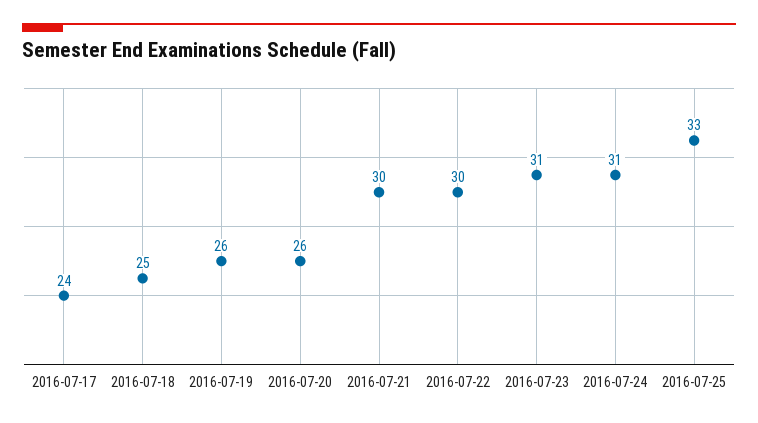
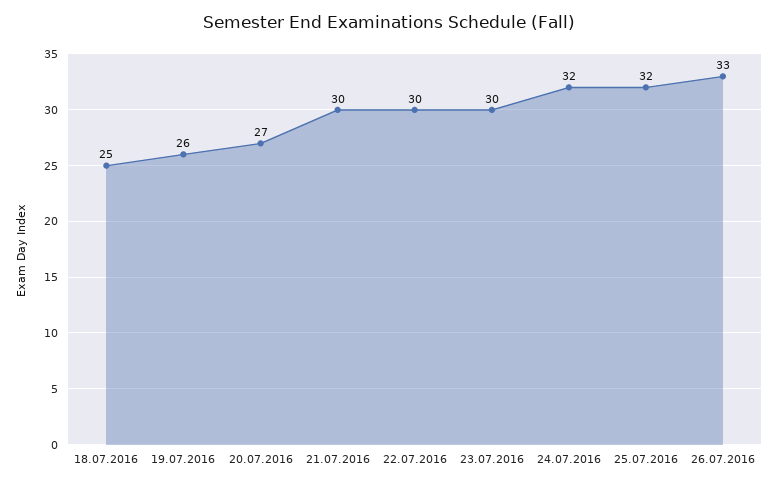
2016-07-17: 24 -> none
2016-07-20: 26 -> 27
2016-07-23: 31 -> 30
2016-07-24: 31 -> 32
2016-07-25: 33 -> 32
26.07.2016: none -> 33

